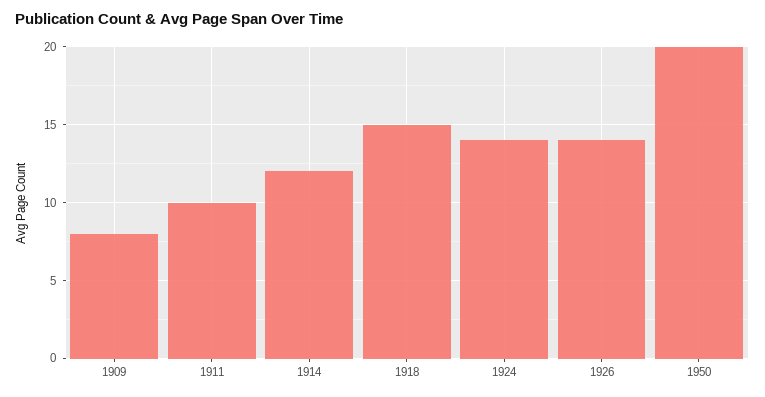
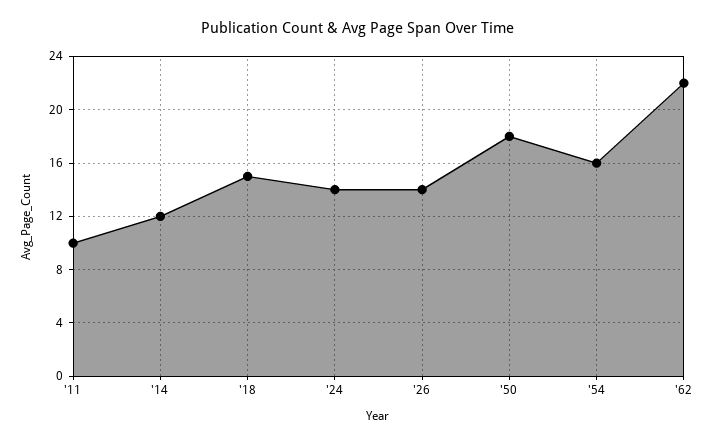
1909: 8 -> none
1950: 20 -> 18
'54: none -> 16
'62: none -> 22

